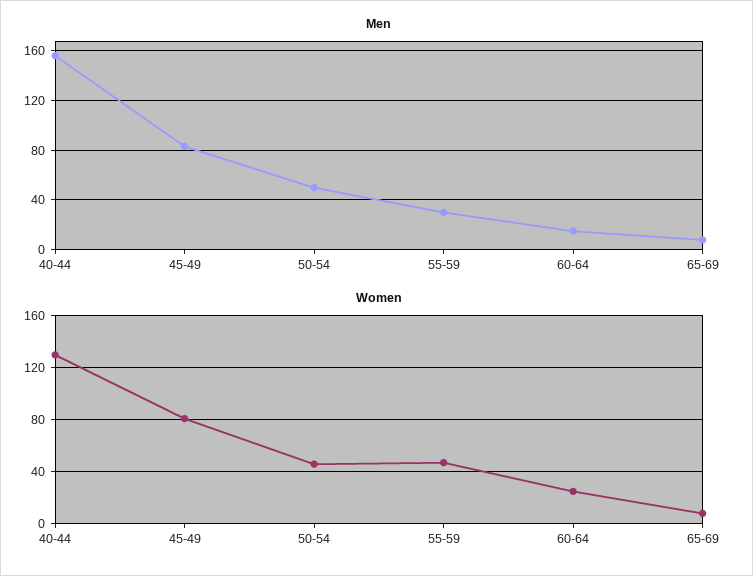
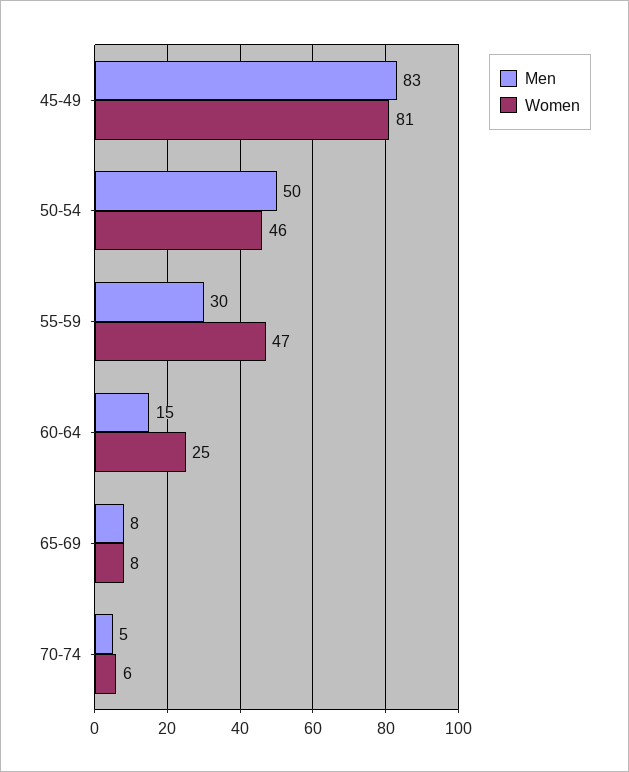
Men, 40-44: 155 -> none
Women, 40-44: 130 -> none
Men, 70-74: none -> 5
Women, 70-74: none -> 6

